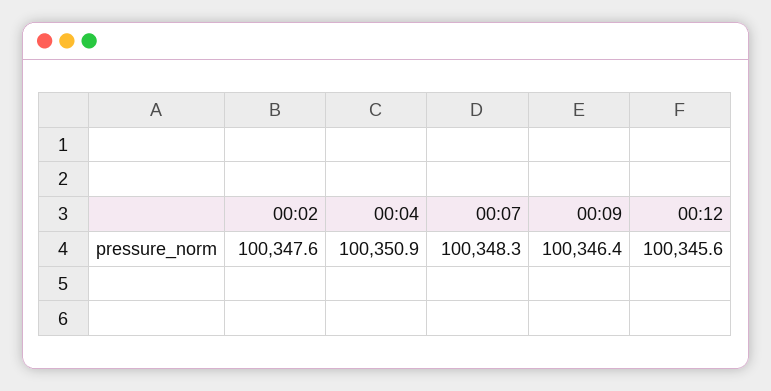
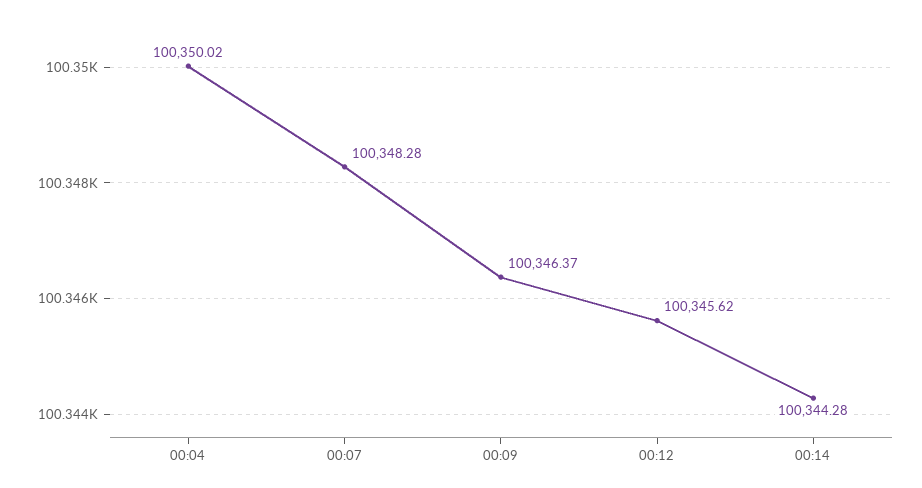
00:02: 100347.6 -> none
00:04: 100350.9 -> 100350.02
00:14: none -> 100344.28

